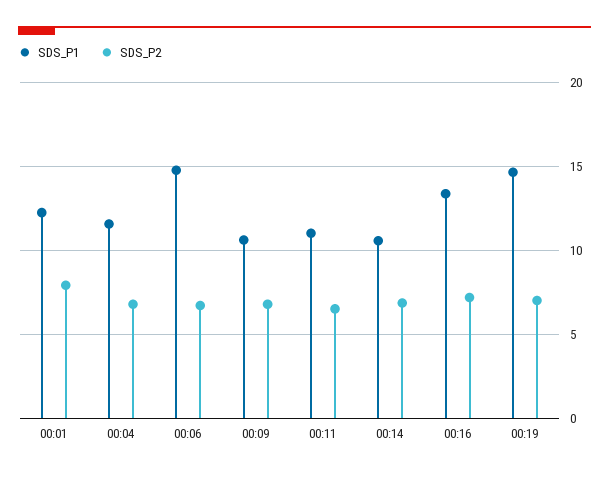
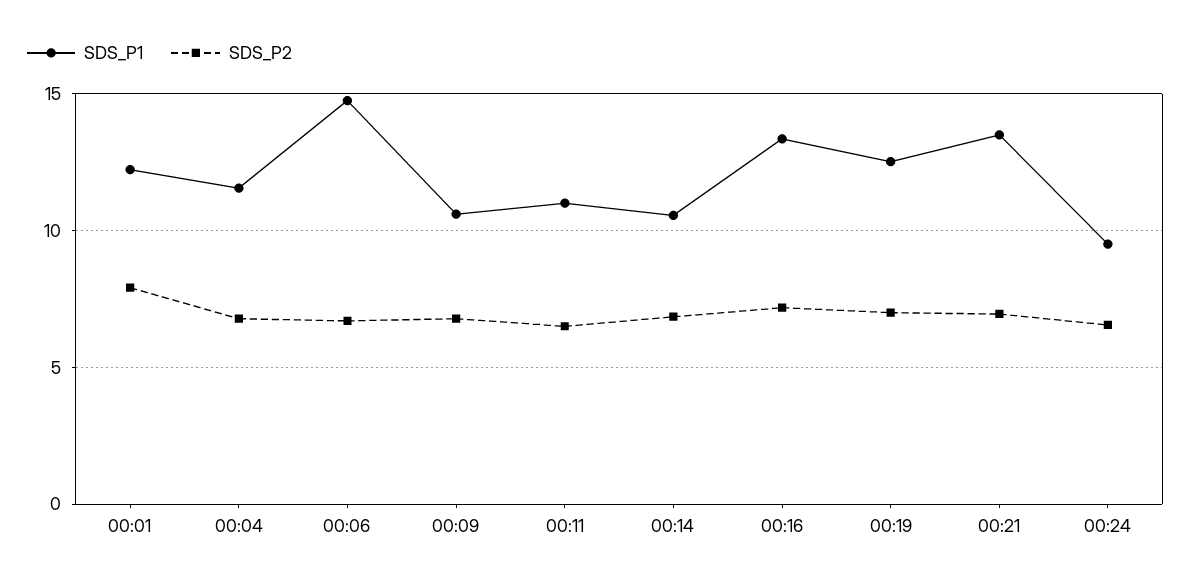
SDS_P1, 00:19: 14.5 -> 12.5
SDS_P1, 00:21: none -> 13.5
SDS_P2, 00:21: none -> 7
SDS_P1, 00:24: none -> 9.5
SDS_P2, 00:24: none -> 6.5

